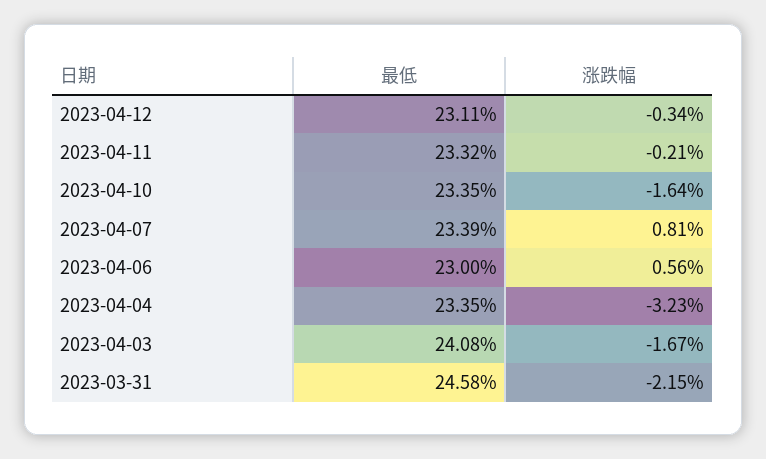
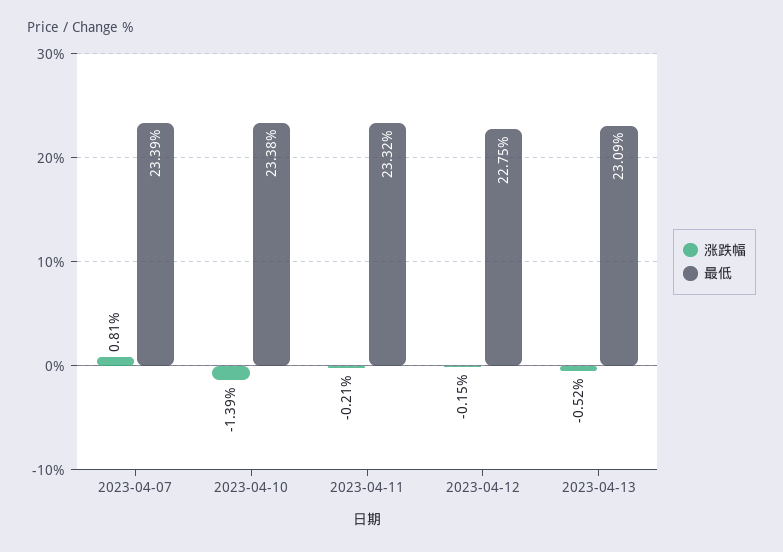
最低, 2023-04-12: 23.11 -> 22.75
涨跌幅, 2023-04-12: -0.34 -> -0.15
最低, 2023-04-10: 23.35 -> 23.38
涨跌幅, 2023-04-10: -1.64 -> -1.39
最低, 2023-04-06: 23 -> none
涨跌幅, 2023-04-06: 0.56 -> none
最低, 2023-04-04: 23.35 -> none
涨跌幅, 2023-04-04: -3.23 -> none
最低, 2023-04-03: 24.08 -> none
涨跌幅, 2023-04-03: -1.67 -> none
最低, 2023-03-31: 24.58 -> none
涨跌幅, 2023-03-31: -2.15 -> none
涨跌幅, 2023-04-13: none -> -0.52
最低, 2023-04-13: none -> 23.09

